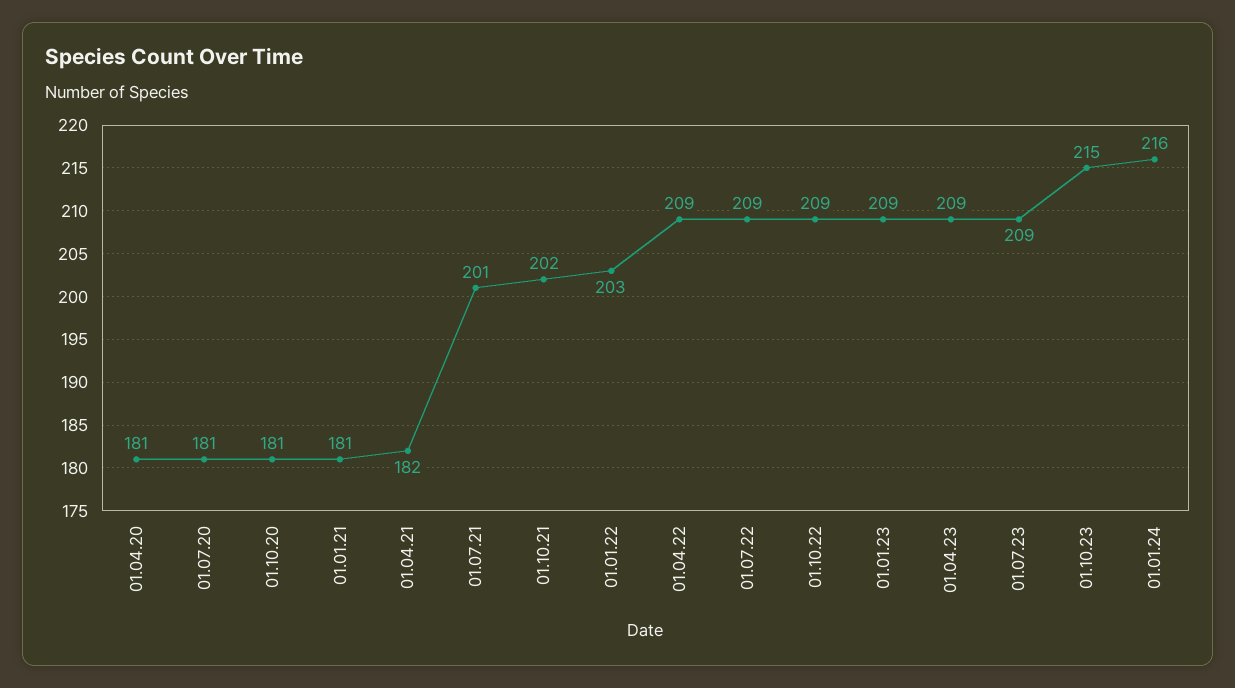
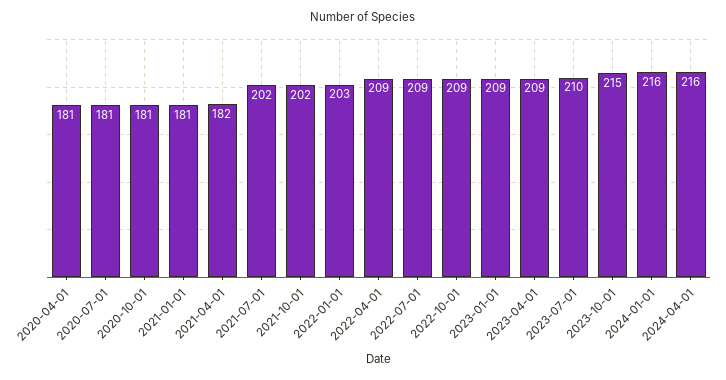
01.07.21: 201 -> 202
01.07.23: 209 -> 210
2024-04-01: none -> 216

